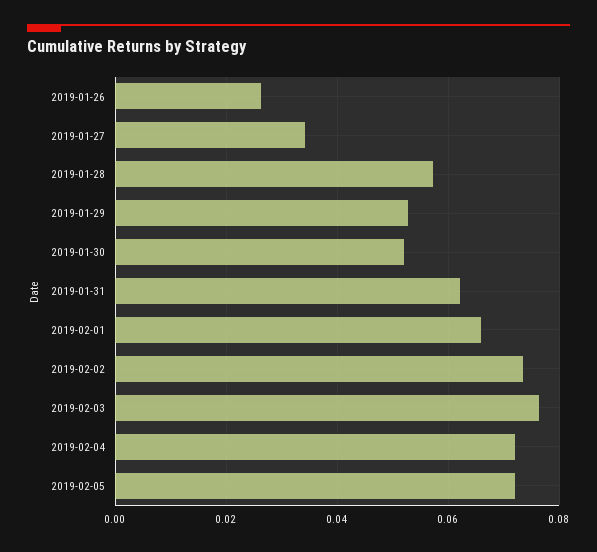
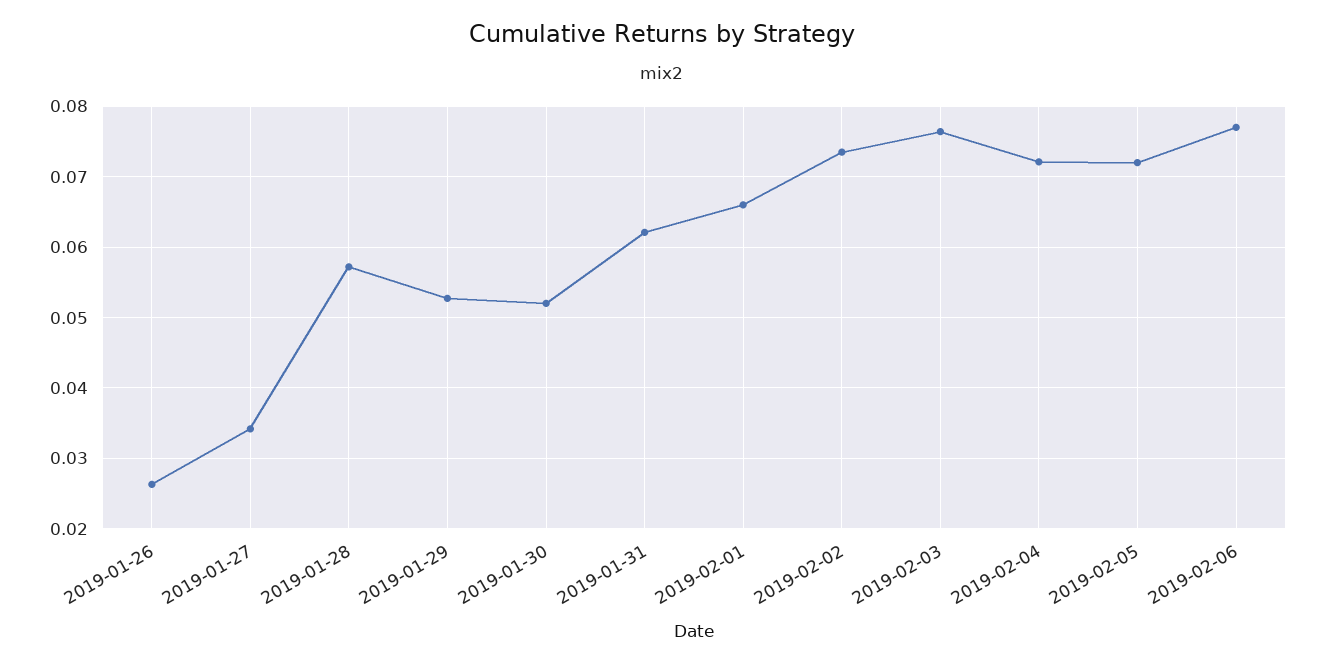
2019-02-06: none -> 0.077

